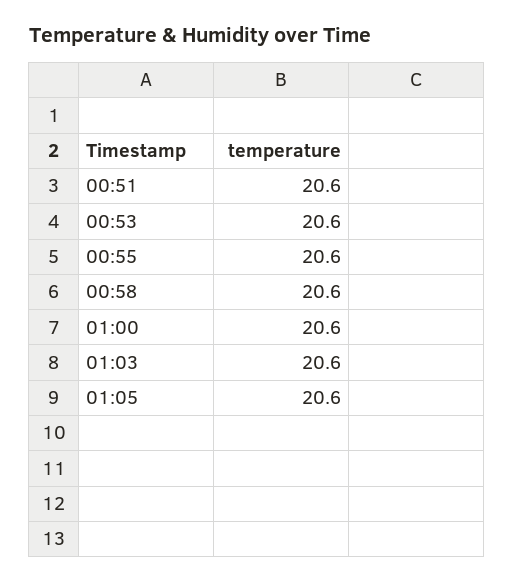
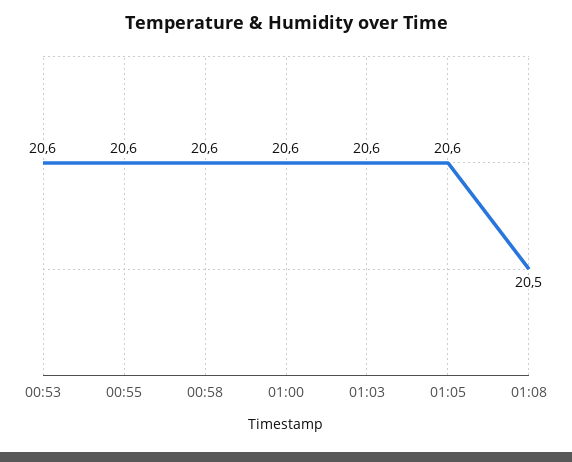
00:51: 20.6 -> none
01:08: none -> 20.5

